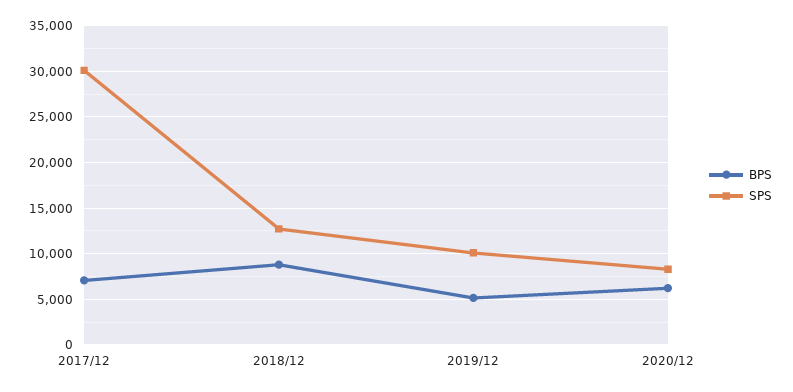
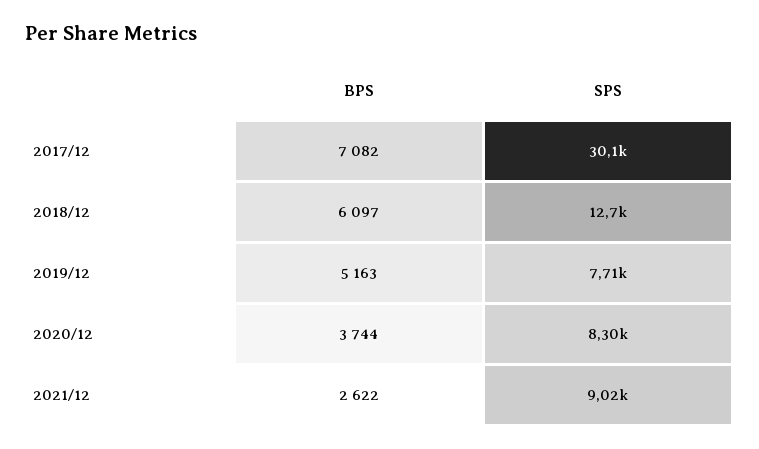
BPS, 2018/12: 9000 -> 6097
SPS, 2019/12: 10000 -> 7710
BPS, 2020/12: 6000 -> 3744
BPS, 2021/12: none -> 2622
SPS, 2021/12: none -> 9020

